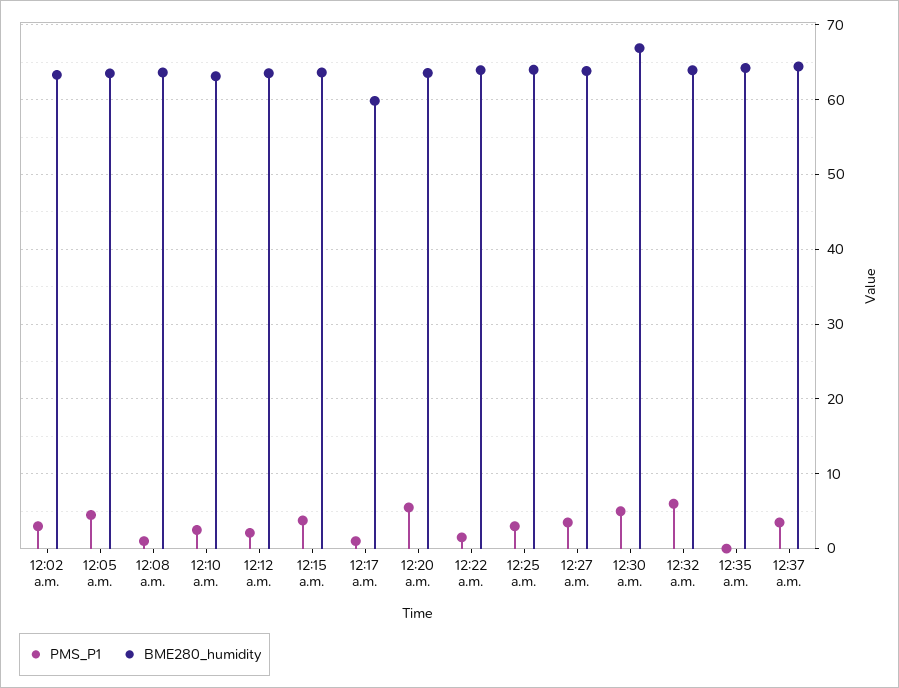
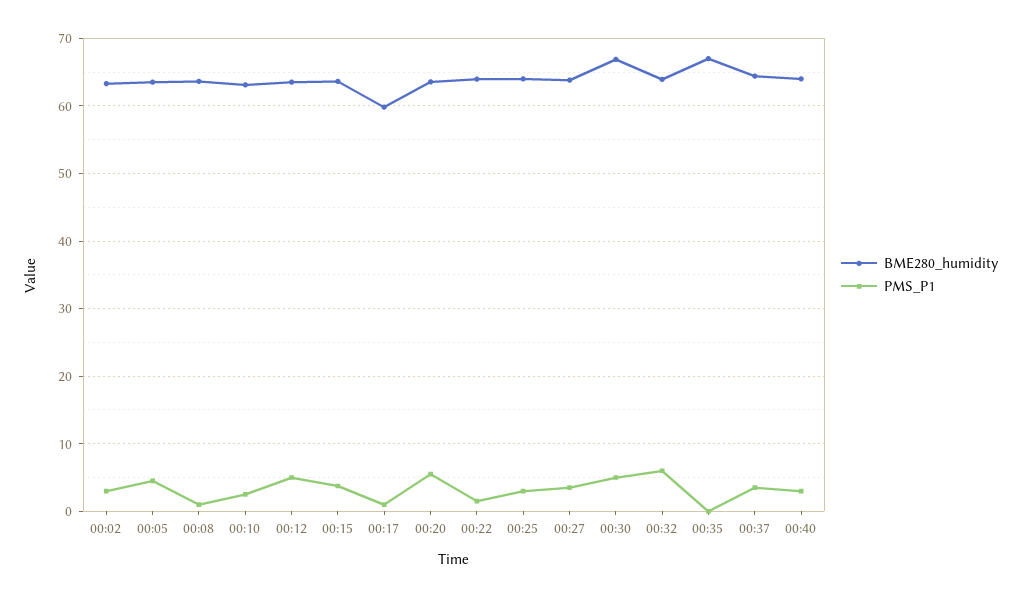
PMS_P1, 12:12 a.m.: 2 -> 5
BME280_humidity, 12:35 a.m.: 64 -> 67
BME280_humidity, 00:40: none -> 64
PMS_P1, 00:40: none -> 3

